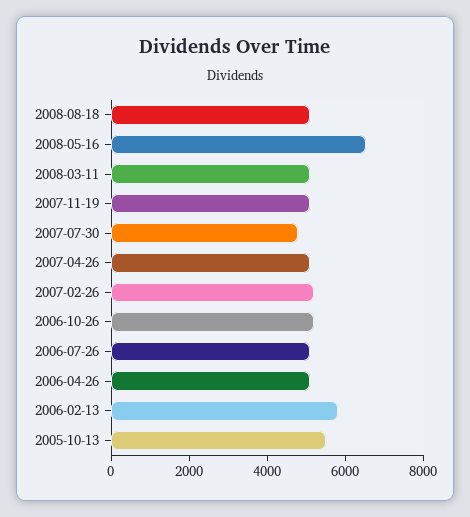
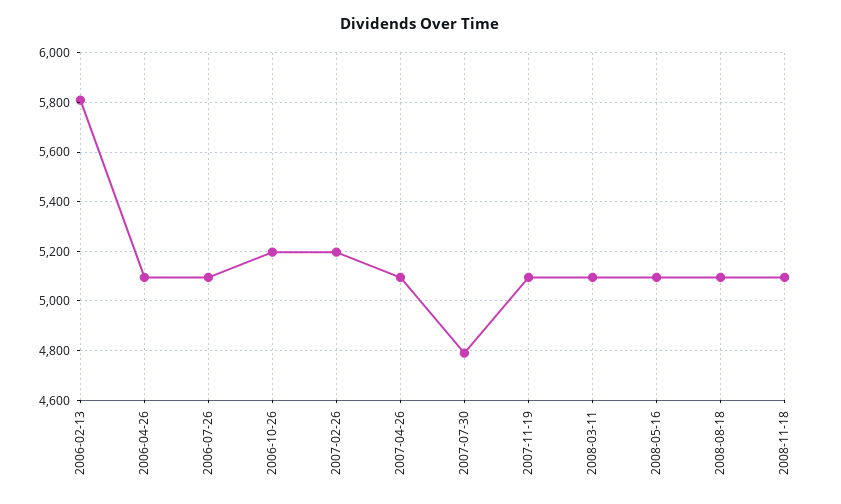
2008-05-16: 6500 -> 5100
2005-10-13: 5500 -> none
2008-11-18: none -> 5100

